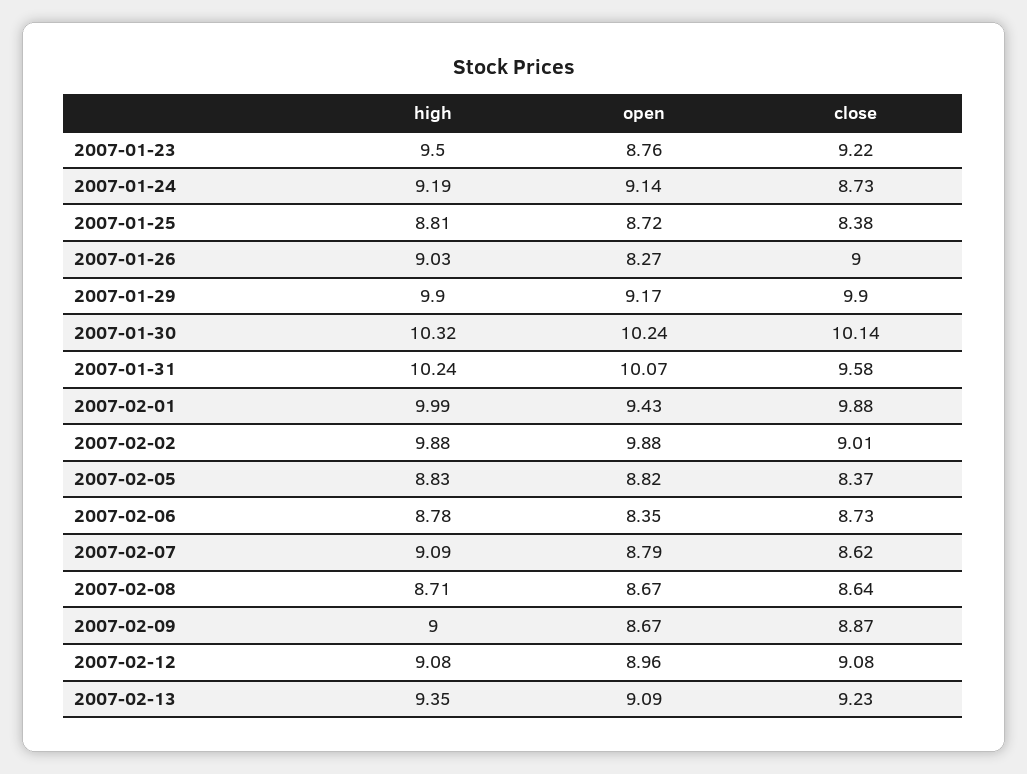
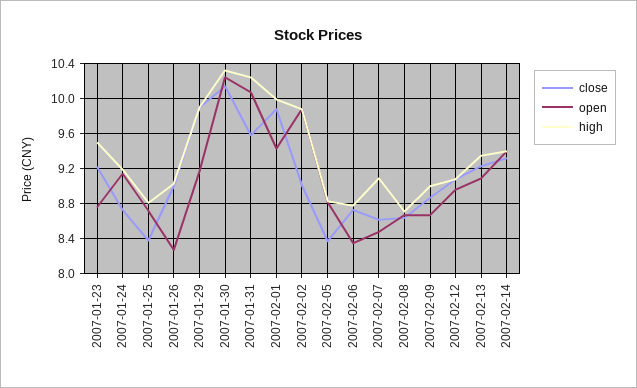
open, 2007-02-07: 8.79 -> 8.5
close, 2007-02-14: none -> 9.3
open, 2007-02-14: none -> 9.4
high, 2007-02-14: none -> 9.4

